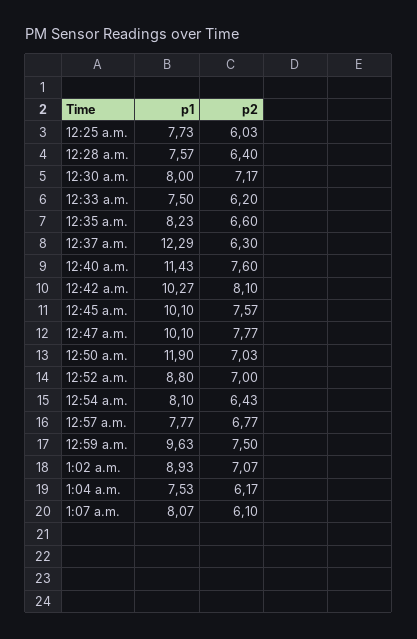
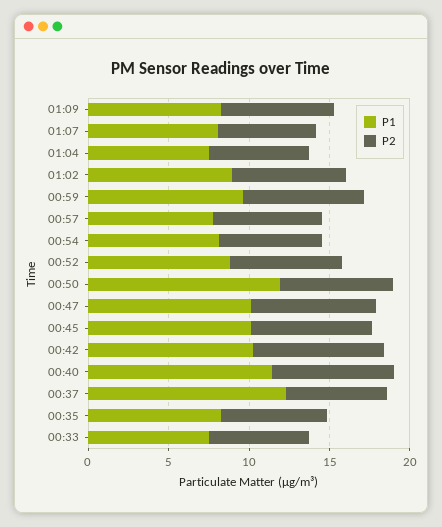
p1, 12:25 a.m.: 7.73 -> none
p2, 12:25 a.m.: 6.03 -> none
p1, 12:28 a.m.: 7.57 -> none
p2, 12:28 a.m.: 6.4 -> none
p1, 12:30 a.m.: 8 -> none
p2, 12:30 a.m.: 7.17 -> none
p1, 01:09: none -> 8
p2, 01:09: none -> 7

